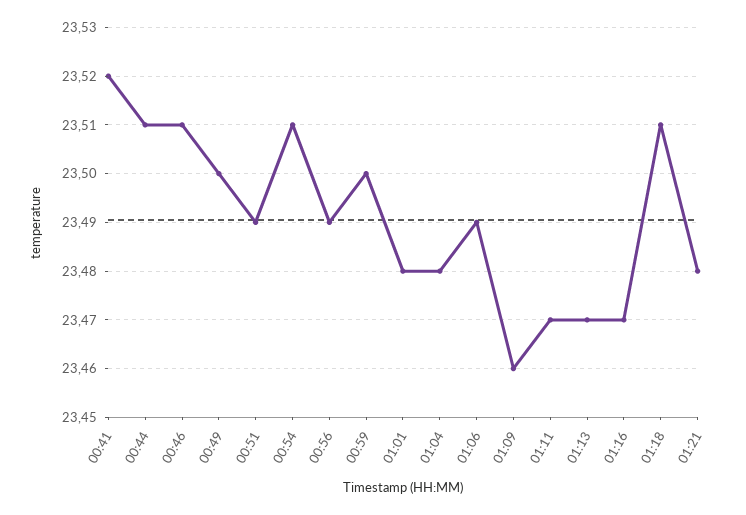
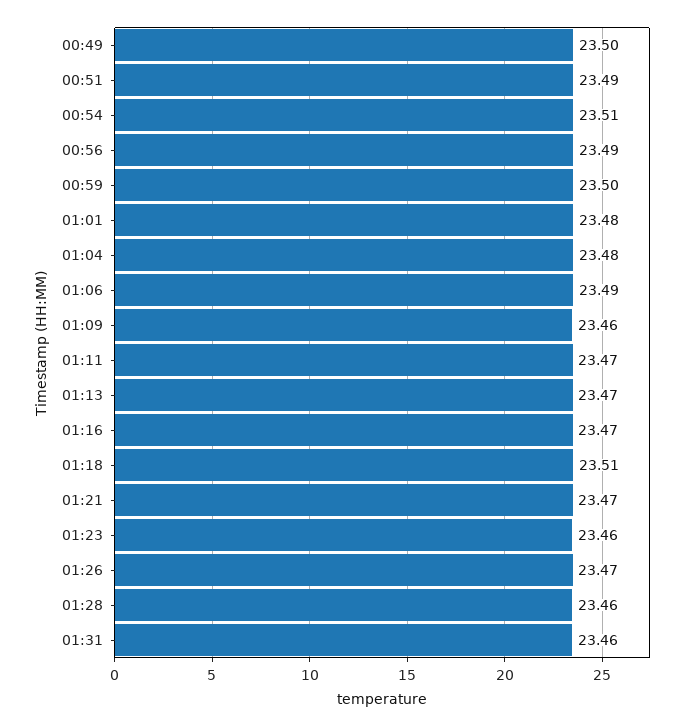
00:41: 23.52 -> none
00:44: 23.51 -> none
00:46: 23.51 -> none
01:21: 23.48 -> 23.47
01:23: none -> 23.46
01:26: none -> 23.47
01:28: none -> 23.46
01:31: none -> 23.46

